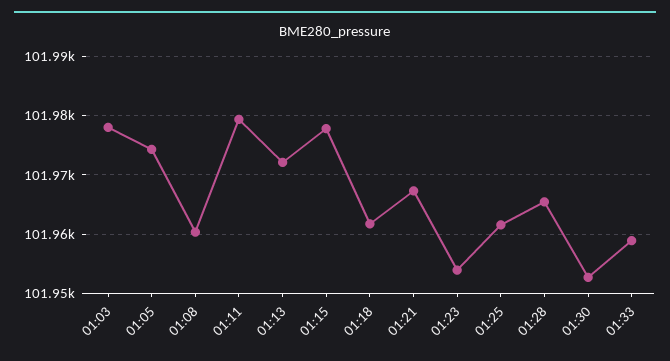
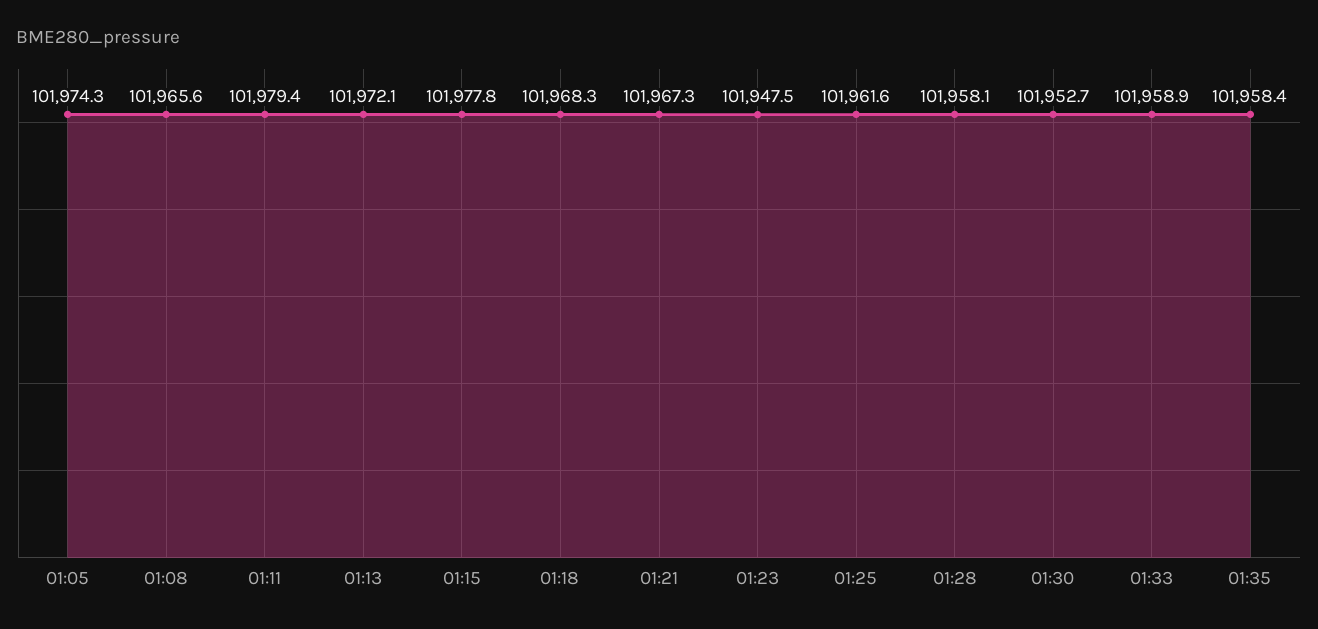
01:03: 101978 -> none
01:08: 101960 -> 101965.6
01:18: 101962 -> 101968.3
01:23: 101954 -> 101947.5
01:28: 101966 -> 101958.1
01:35: none -> 101958.4

